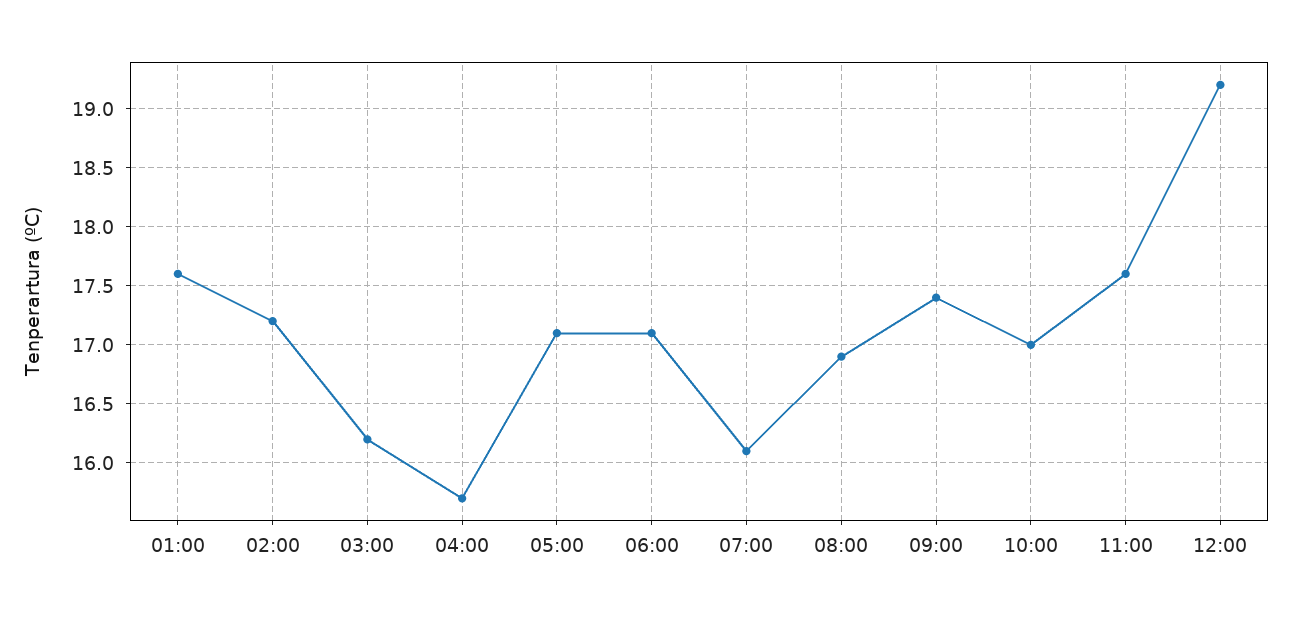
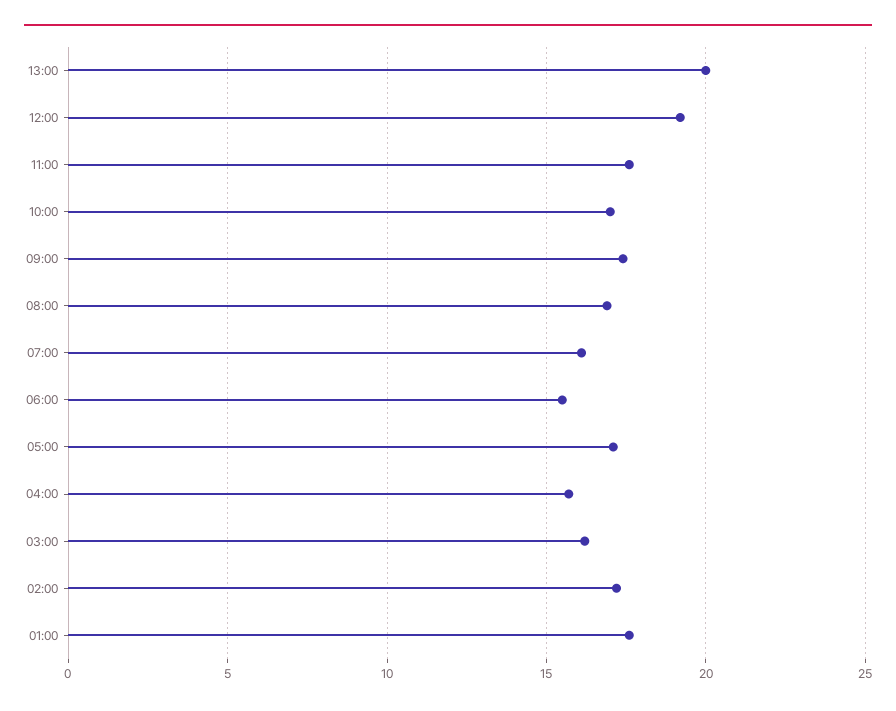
06:00: 17.1 -> 15.5
13:00: none -> 20

